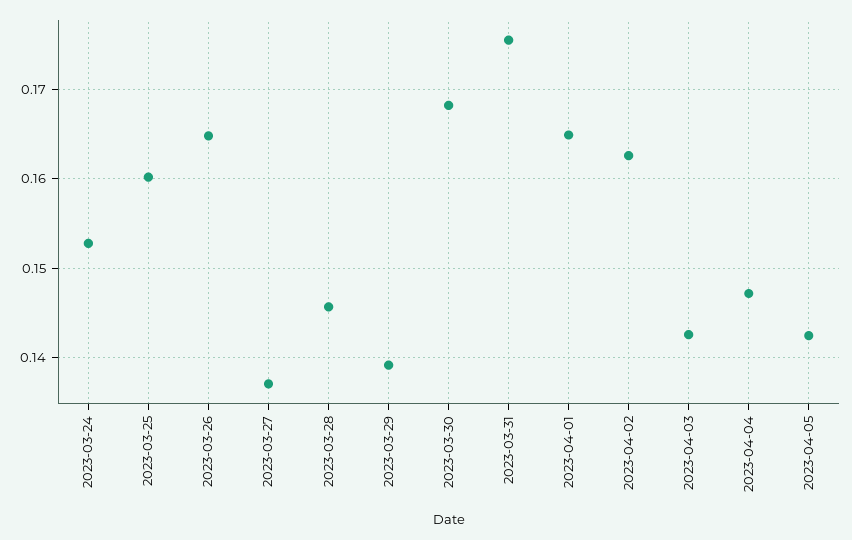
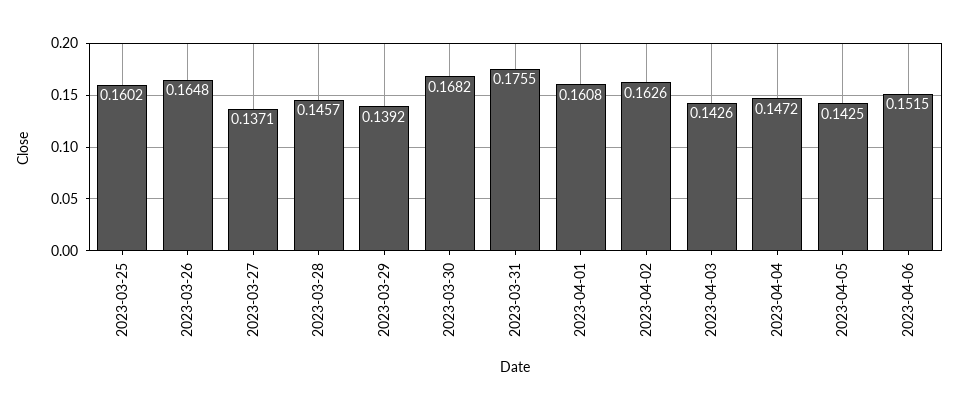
2023-03-24: 0.153 -> none
2023-04-01: 0.165 -> 0.1608
2023-04-06: none -> 0.1515

